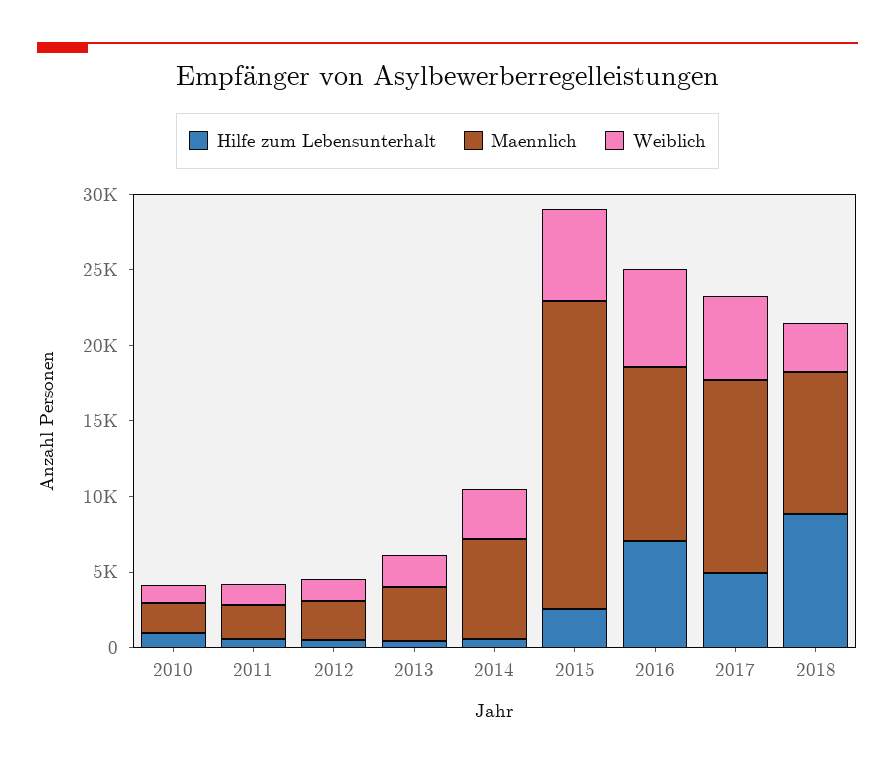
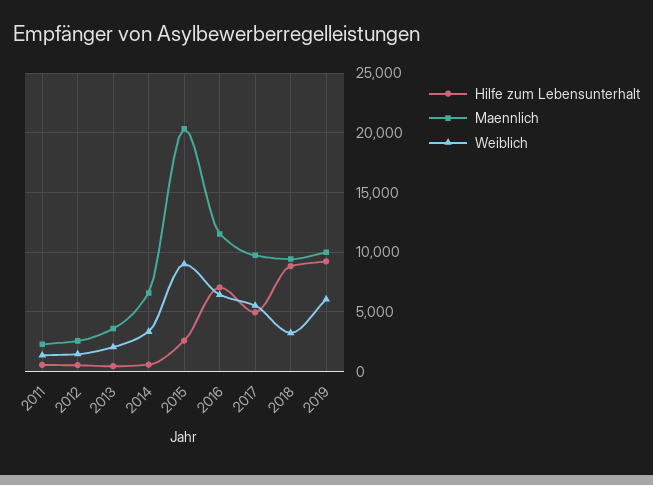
Hilfe zum Lebensunterhalt, 2010: 1000 -> none
Maennlich, 2010: 2000 -> none
Weiblich, 2010: 1000 -> none
Weiblich, 2015: 6000 -> 9000
Maennlich, 2017: 13000 -> 10000
Hilfe zum Lebensunterhalt, 2019: none -> 9000
Maennlich, 2019: none -> 10000
Weiblich, 2019: none -> 6000

